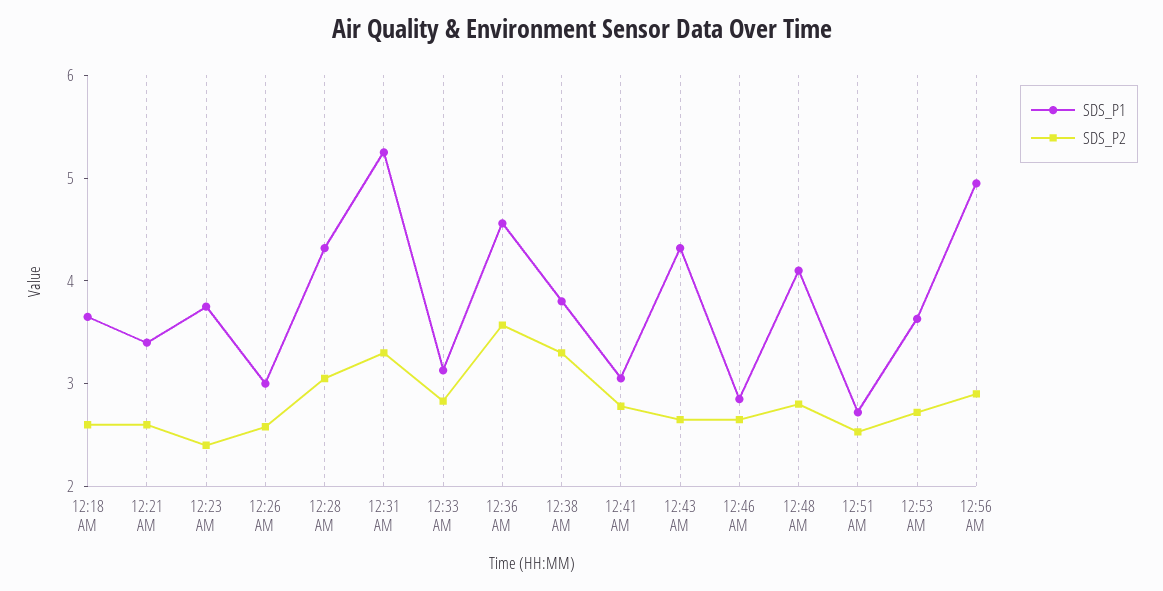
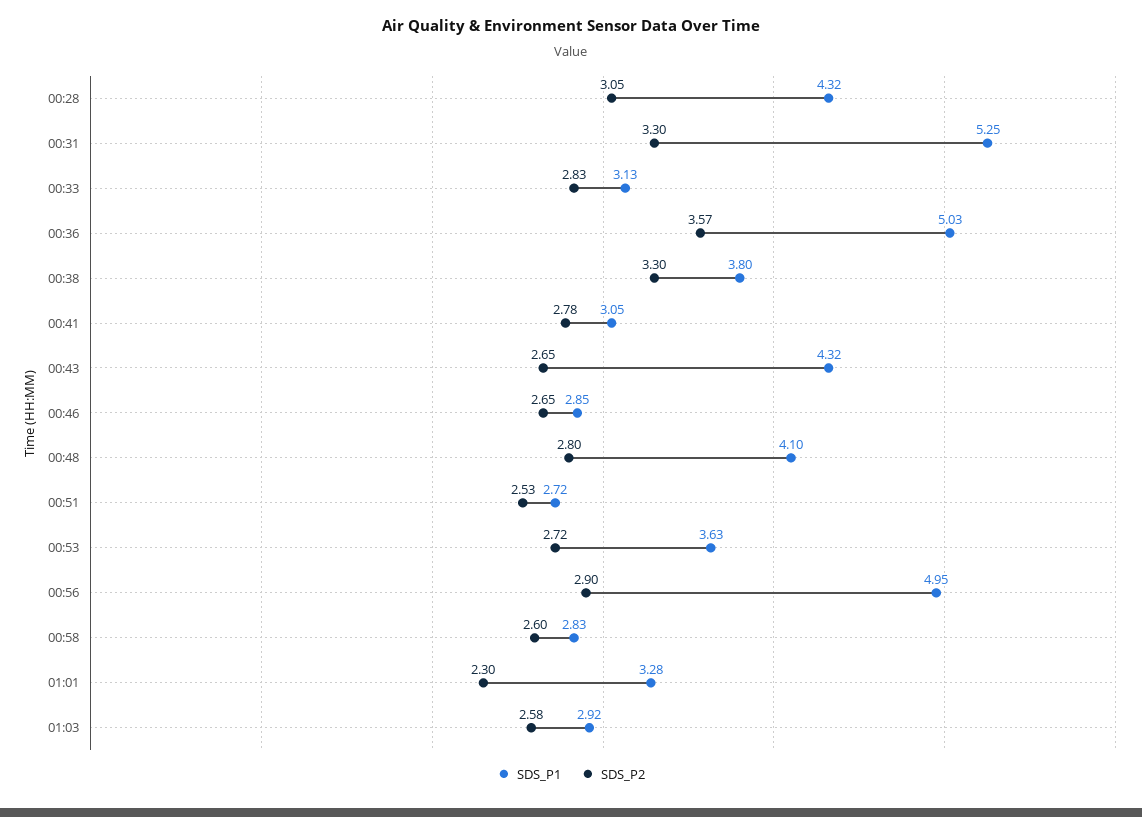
SDS_P1, 12:18 AM: 3.6 -> none
SDS_P2, 12:18 AM: 2.6 -> none
SDS_P1, 12:21 AM: 3.4 -> none
SDS_P2, 12:21 AM: 2.6 -> none
SDS_P1, 12:23 AM: 3.8 -> none
SDS_P2, 12:23 AM: 2.4 -> none
SDS_P1, 12:26 AM: 3 -> none
SDS_P2, 12:26 AM: 2.6 -> none
SDS_P1, 12:36 AM: 4.6 -> 5.03
SDS_P1, 00:58: none -> 2.83
SDS_P2, 00:58: none -> 2.6
SDS_P1, 01:01: none -> 3.28
SDS_P2, 01:01: none -> 2.3
SDS_P1, 01:03: none -> 2.92
SDS_P2, 01:03: none -> 2.58

